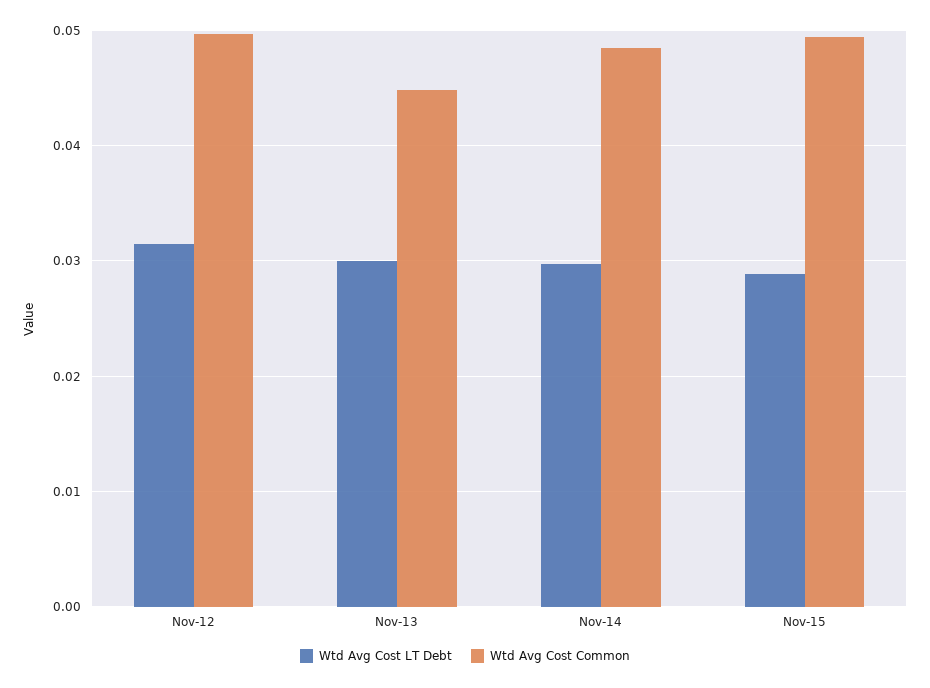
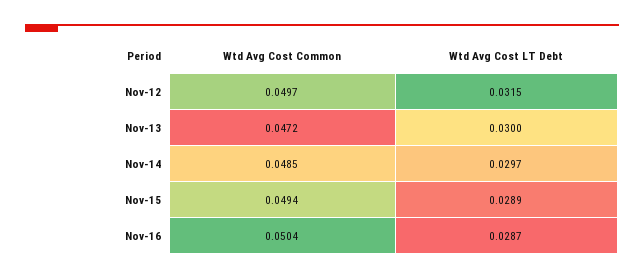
Wtd Avg Cost Common, Nov-13: 0.045 -> 0.0472
Wtd Avg Cost Common, Nov-16: none -> 0.0504
Wtd Avg Cost LT Debt, Nov-16: none -> 0.0287

